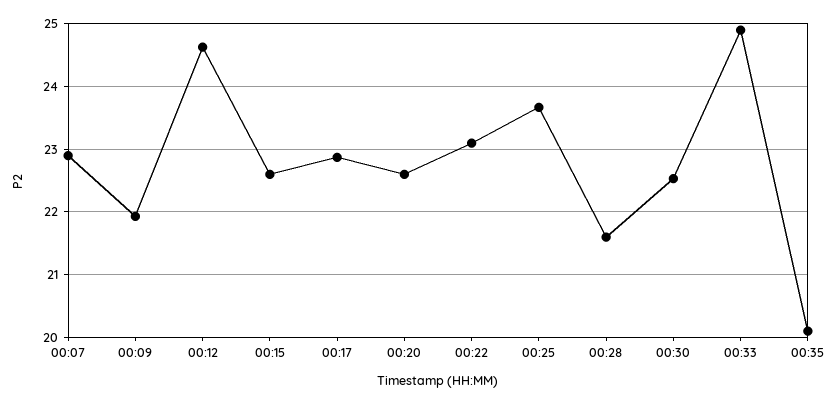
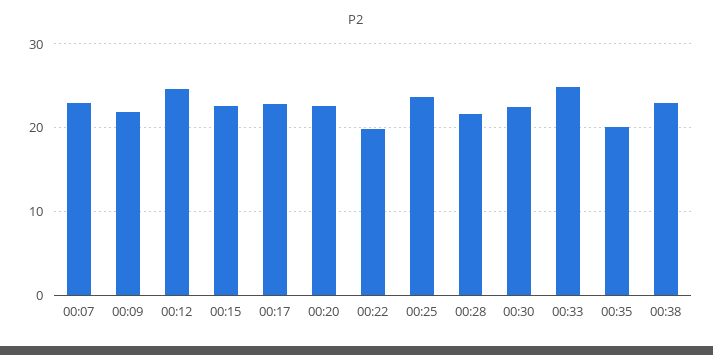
00:22: 23.1 -> 20
00:38: none -> 23

